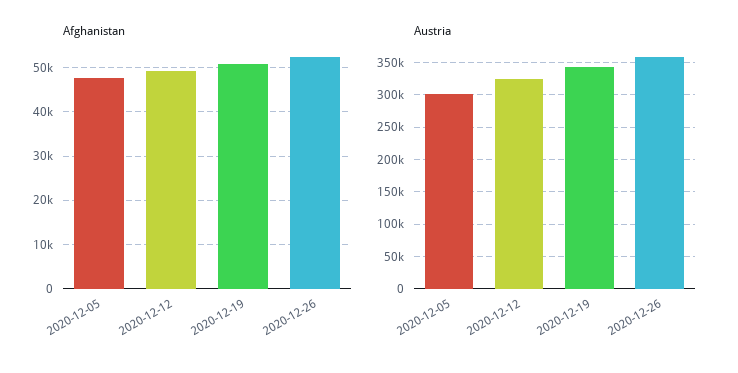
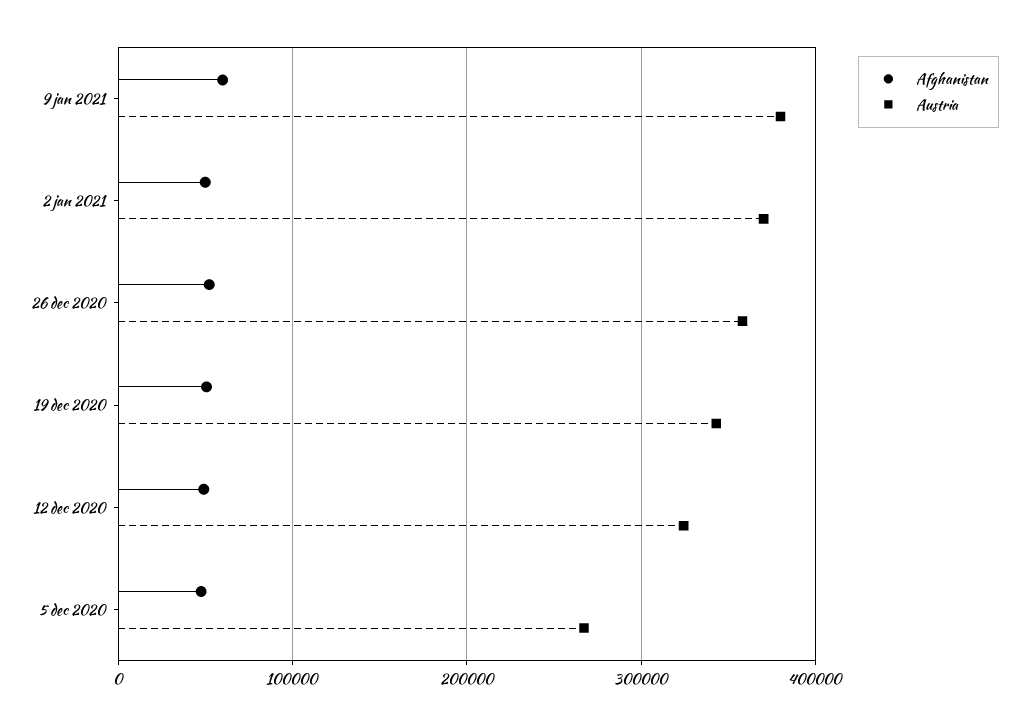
Austria, 2020-12-05: 300000 -> 270000
Afghanistan, 9 jan 2021: none -> 60000
Austria, 9 jan 2021: none -> 380000
Afghanistan, 2 jan 2021: none -> 50000
Austria, 2 jan 2021: none -> 370000

